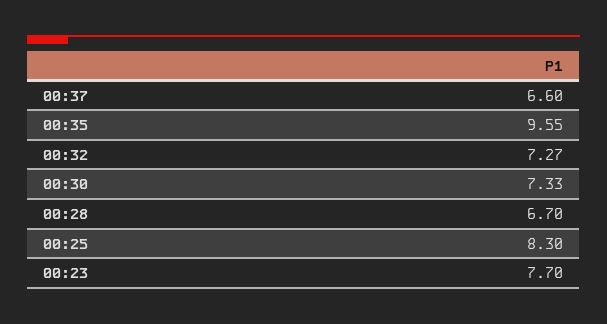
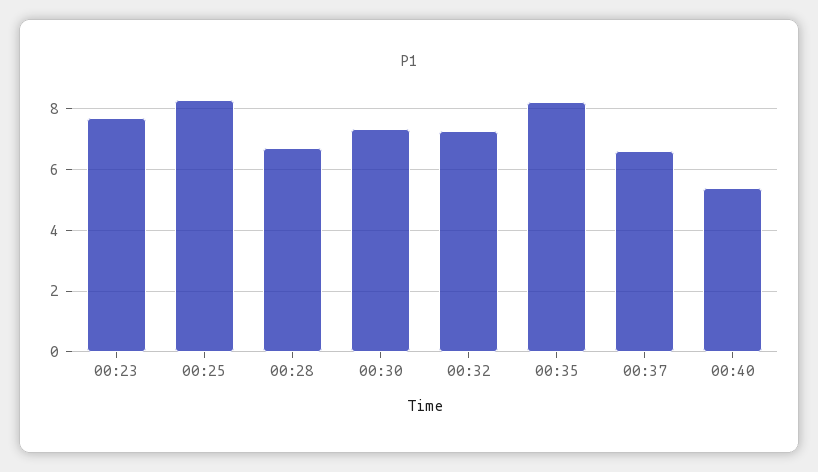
00:35: 9.55 -> 8.2
00:40: none -> 5.4

